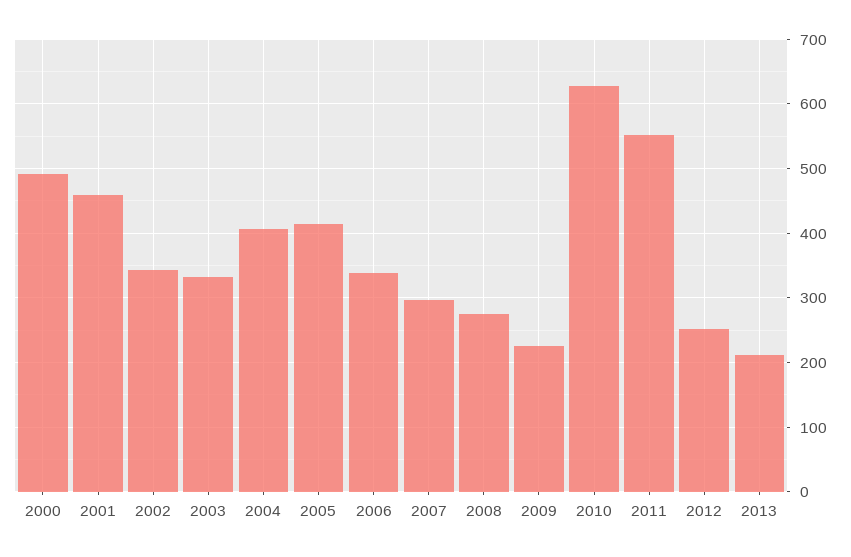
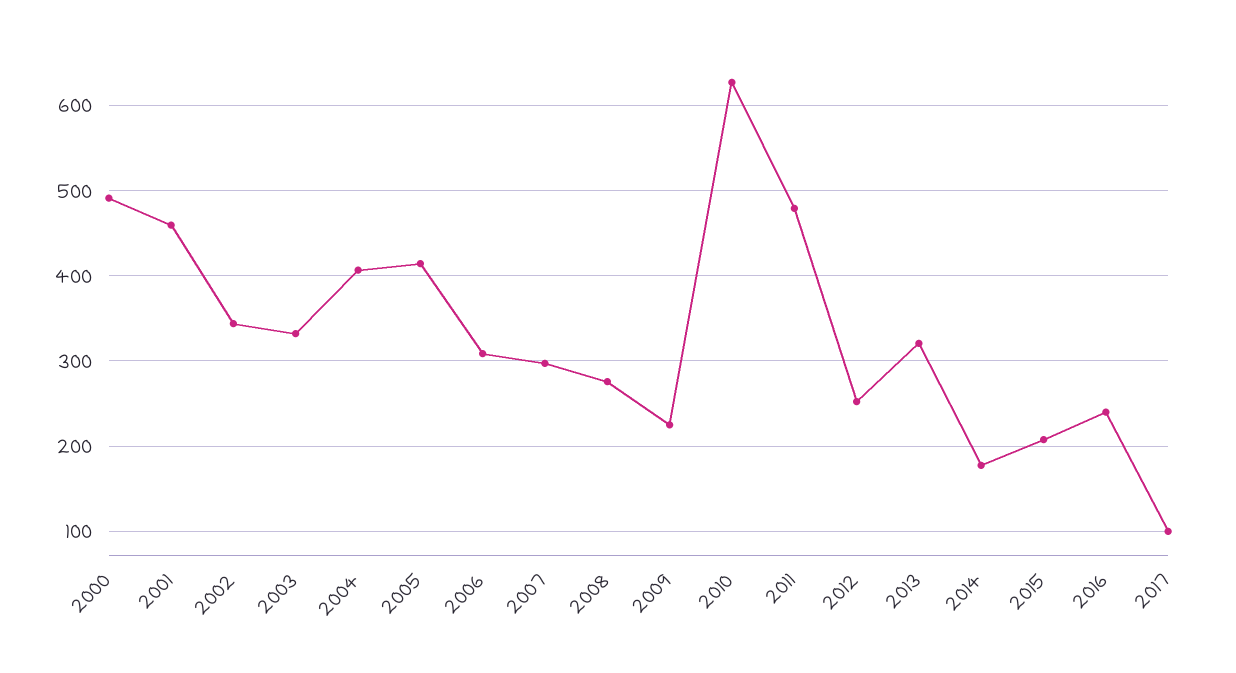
2006: 340 -> 310
2011: 550 -> 480
2013: 210 -> 320
2014: none -> 180
2015: none -> 210
2016: none -> 240
2017: none -> 100

